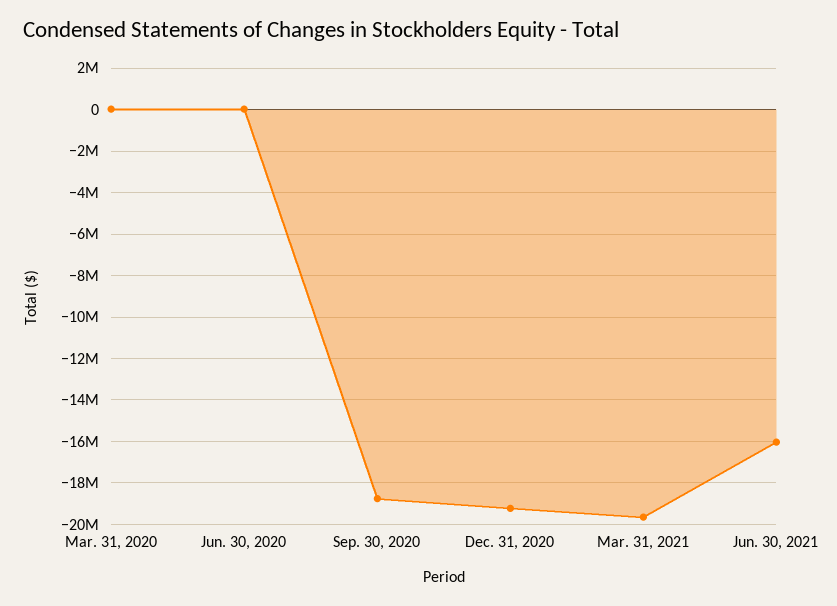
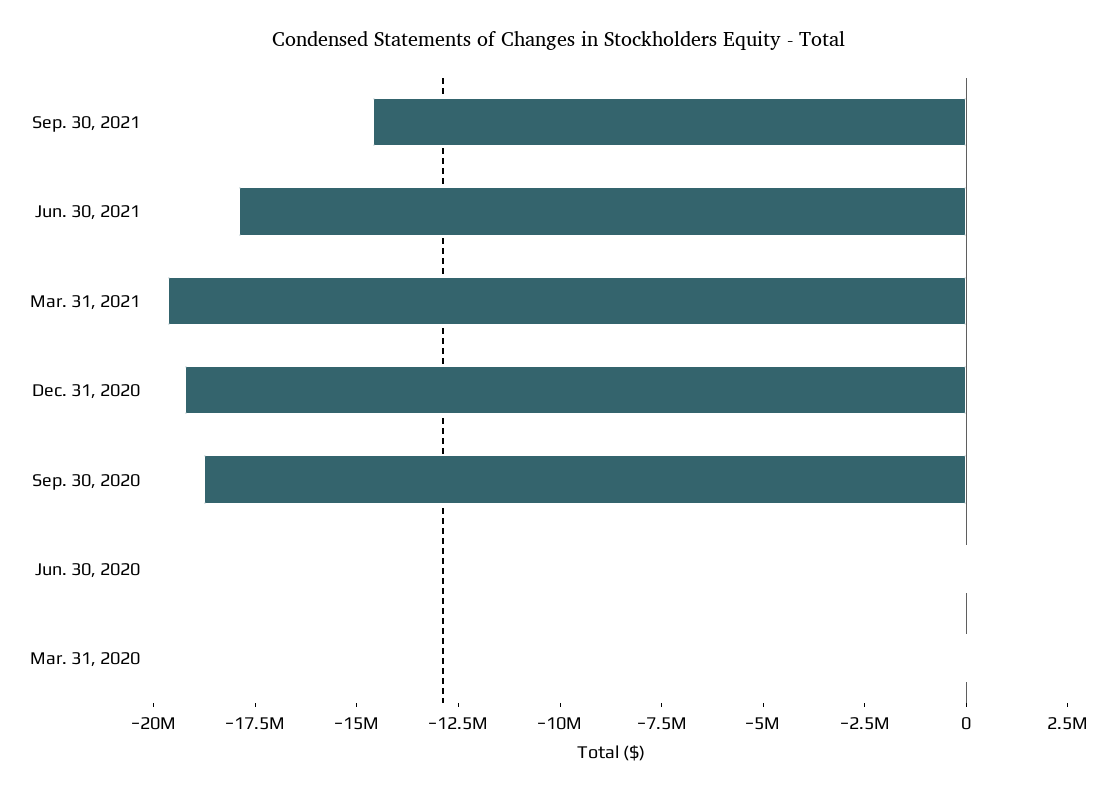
Jun. 30, 2021: -16000000 -> -18000000
Sep. 30, 2021: none -> -14500000

